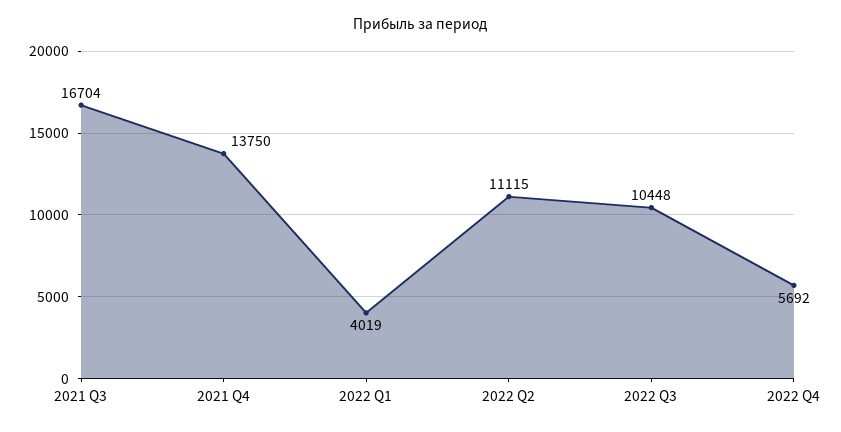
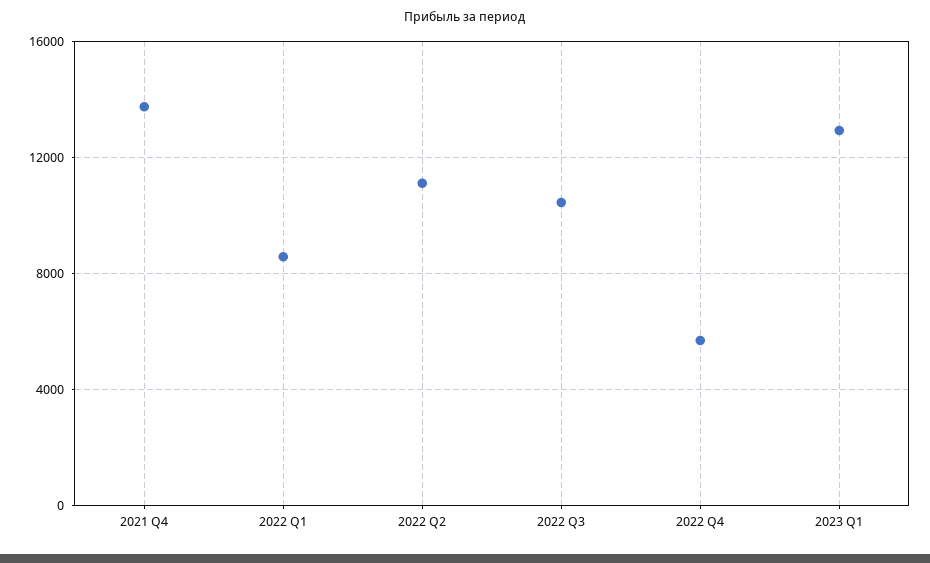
2021 Q3: 16704 -> none
2022 Q1: 4019 -> 8500
2023 Q1: none -> 13000

